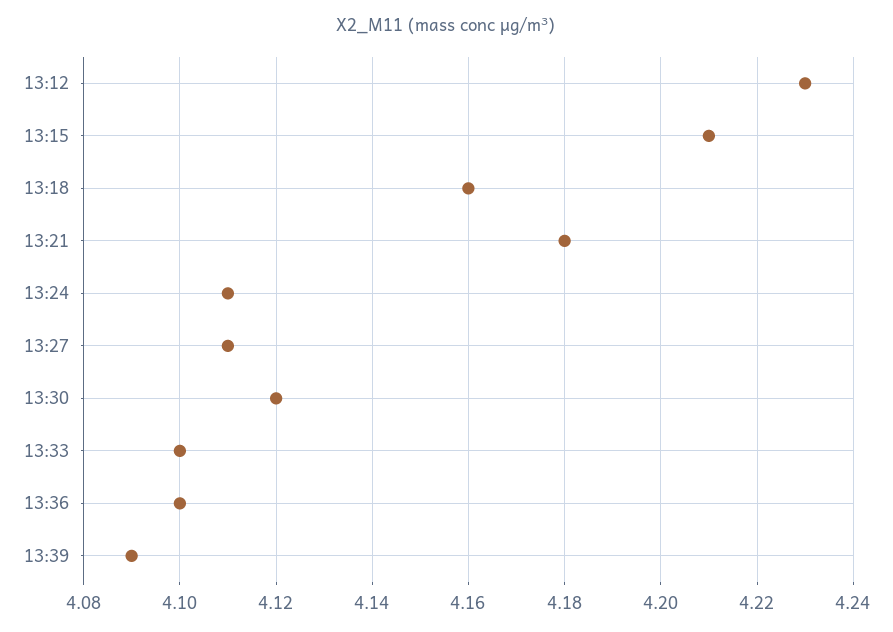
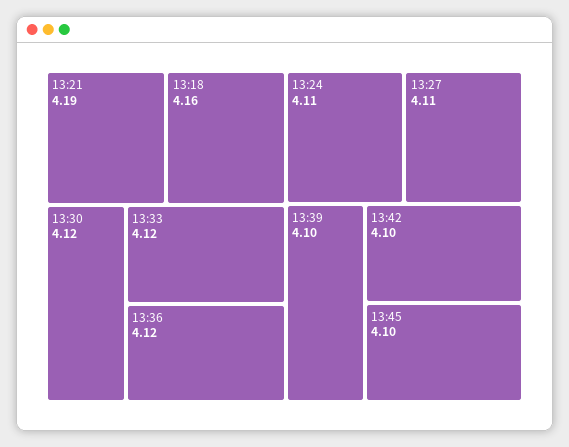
13:12: 4.23 -> none
13:15: 4.21 -> none
13:21: 4.18 -> 4.19
13:33: 4.1 -> 4.12
13:36: 4.1 -> 4.12
13:39: 4.09 -> 4.1
13:42: none -> 4.1
13:45: none -> 4.1

